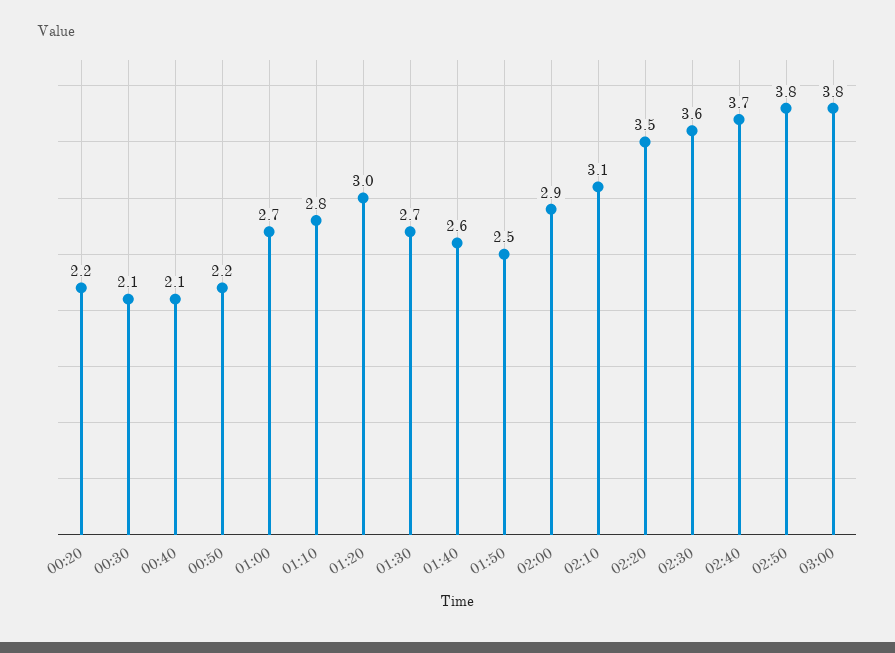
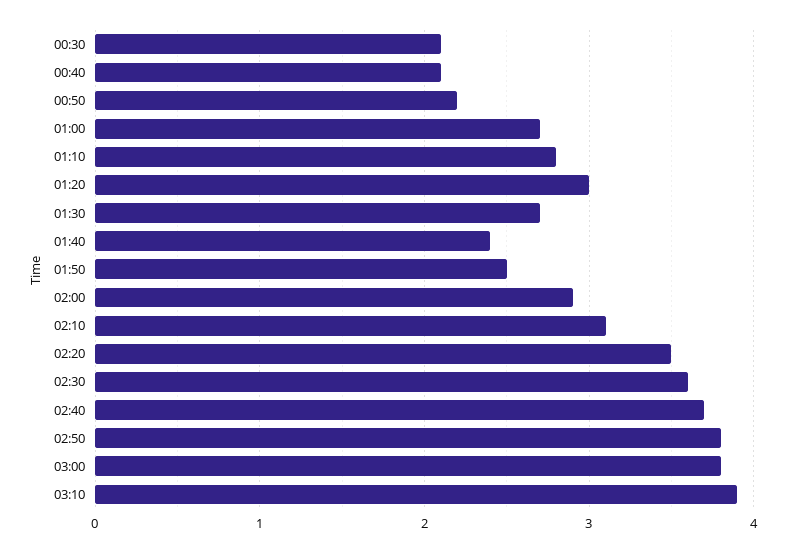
00:20: 2.2 -> none
01:40: 2.6 -> 2.4
03:10: none -> 3.9

